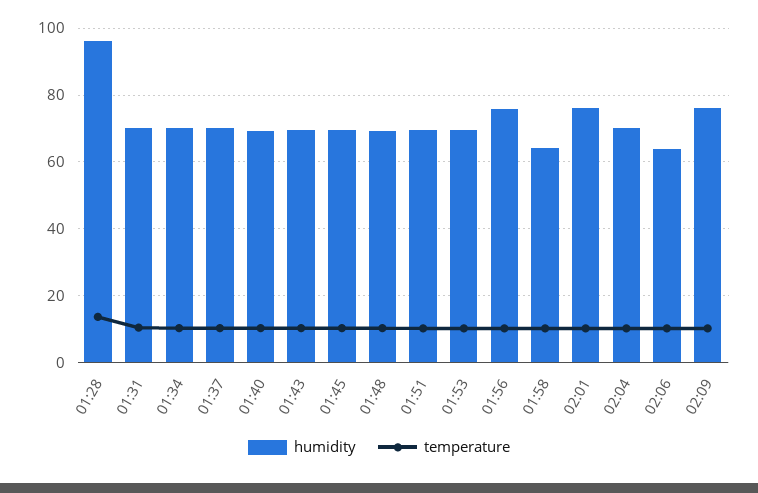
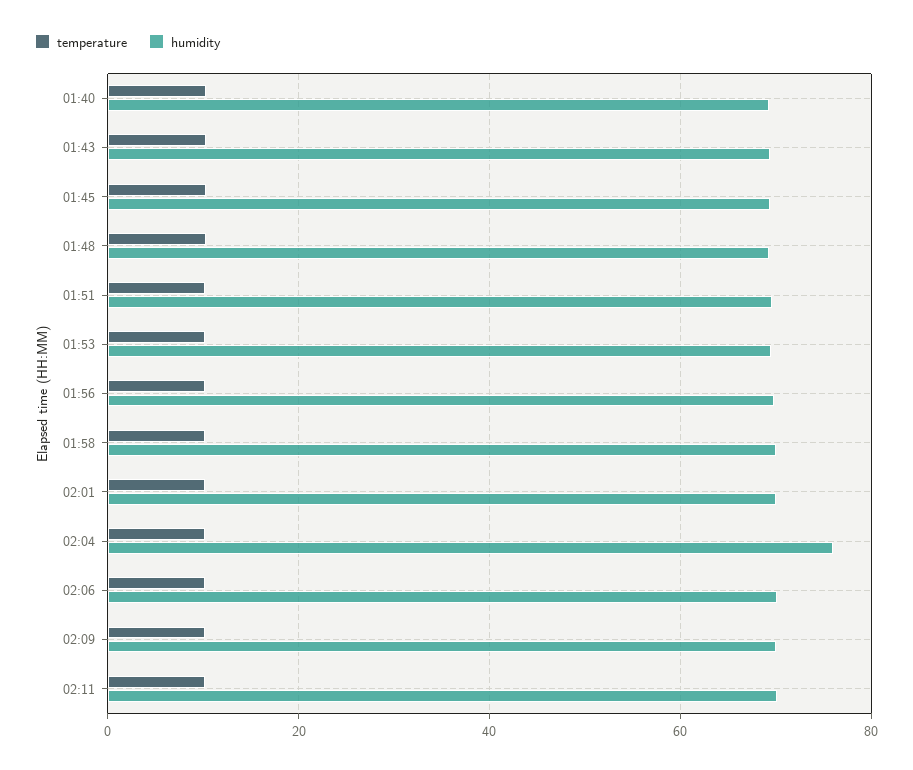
humidity, 01:28: 96 -> none
temperature, 01:28: 14 -> none
humidity, 01:31: 70 -> none
temperature, 01:31: 10 -> none
humidity, 01:34: 70 -> none
temperature, 01:34: 10 -> none
humidity, 01:37: 70 -> none
temperature, 01:37: 10 -> none
humidity, 01:56: 76 -> 70
humidity, 01:58: 64 -> 70
humidity, 02:01: 76 -> 70
humidity, 02:04: 70 -> 76
humidity, 02:06: 64 -> 70
humidity, 02:09: 76 -> 70
temperature, 02:11: none -> 10
humidity, 02:11: none -> 70

